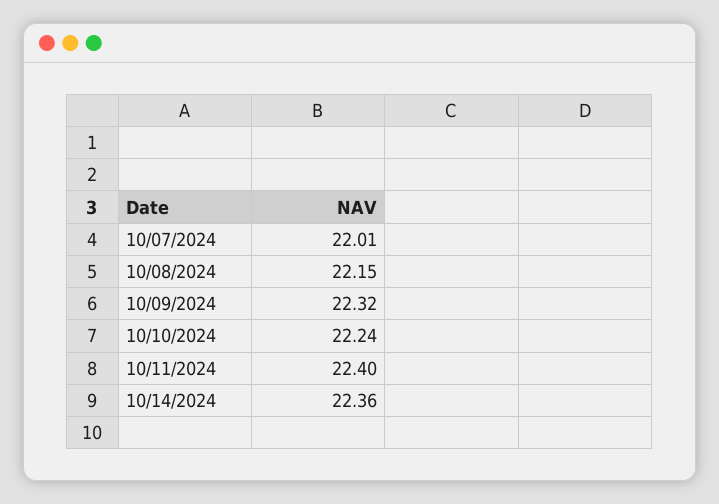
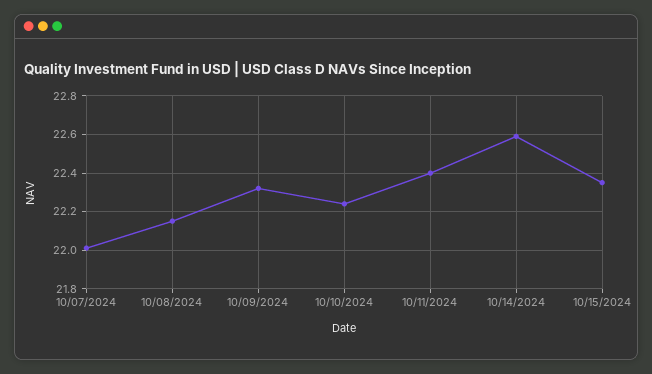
10/14/2024: 22.36 -> 22.6
10/15/2024: none -> 22.35

